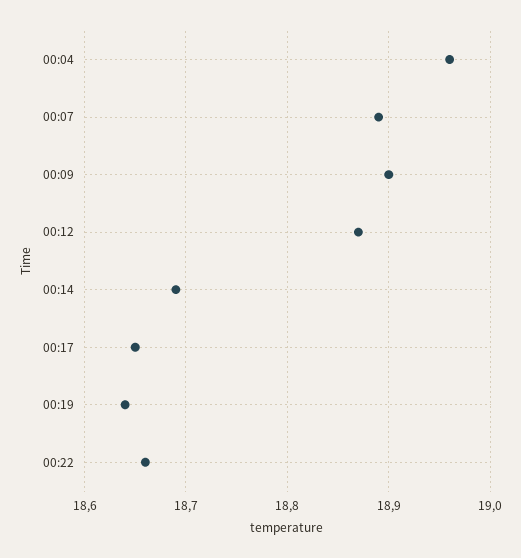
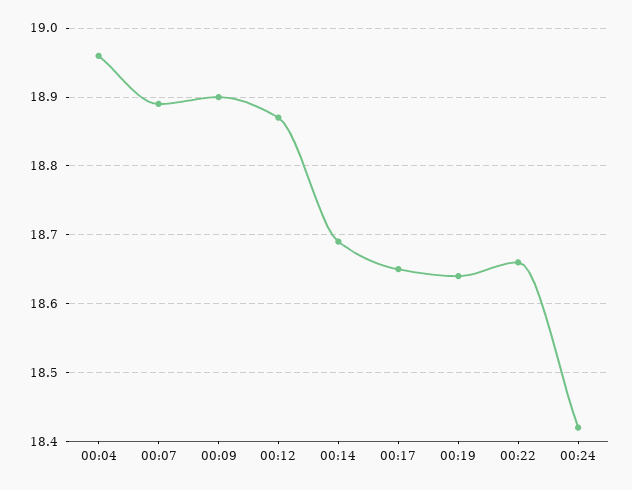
00:24: none -> 18.42

